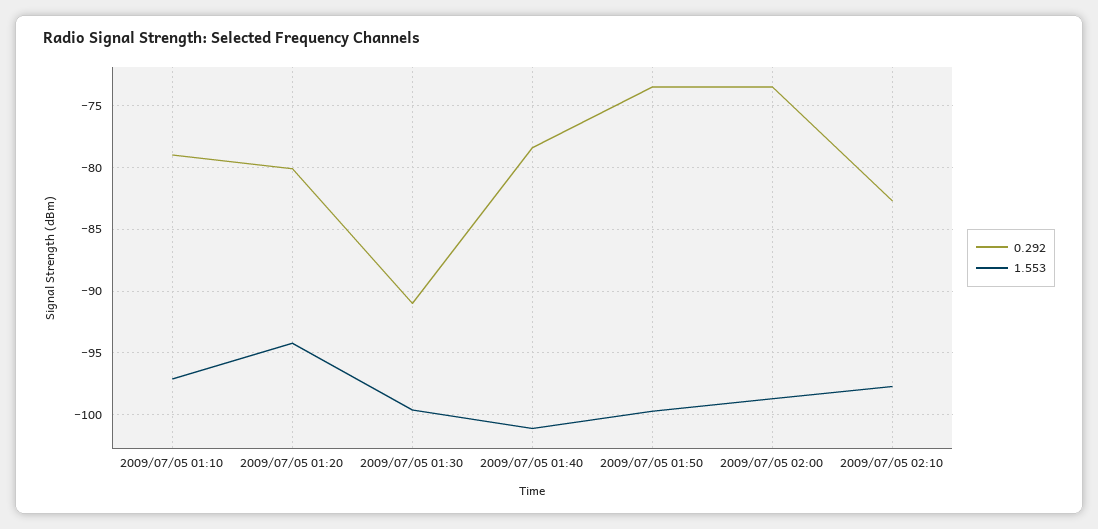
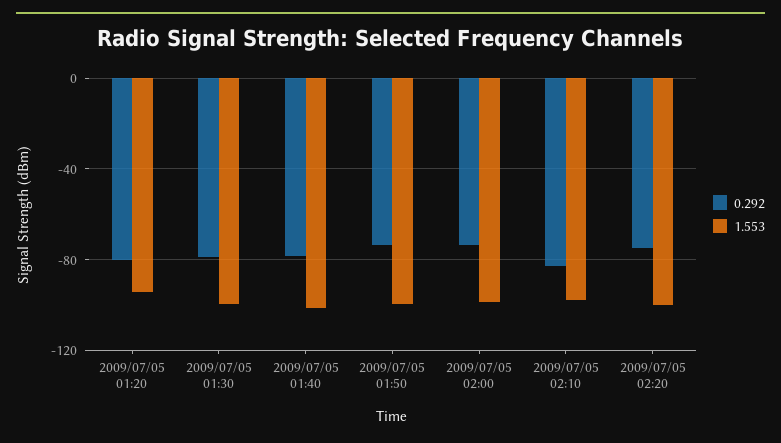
0.292, 2009/07/05 01:10: -79 -> none
1.553, 2009/07/05 01:10: -97 -> none
0.292, 2009/07/05 01:30: -91 -> -80
0.292, 2009/07/05 02:20: none -> -75
1.553, 2009/07/05 02:20: none -> -100

